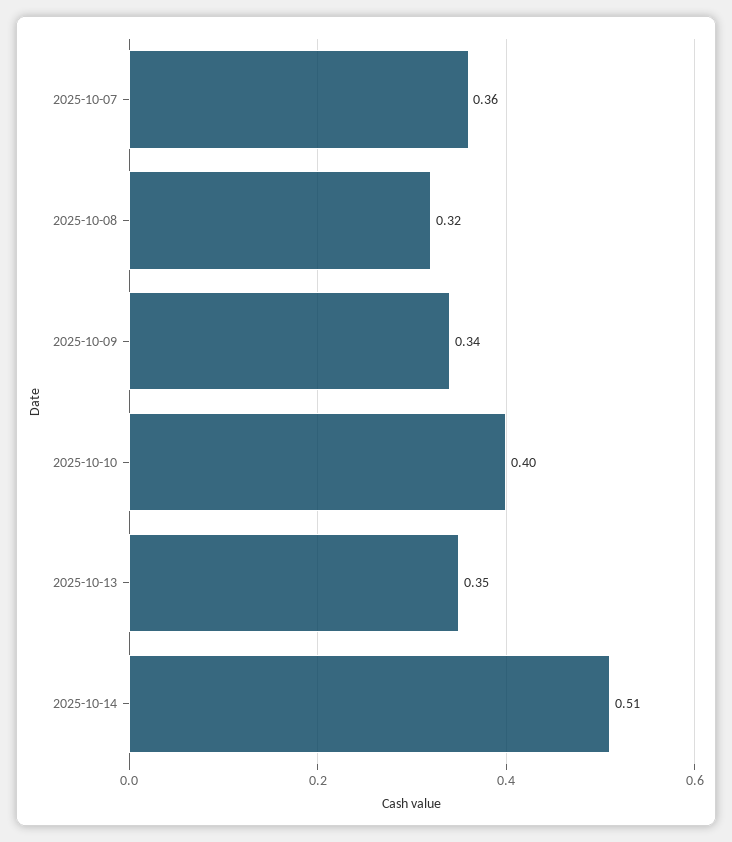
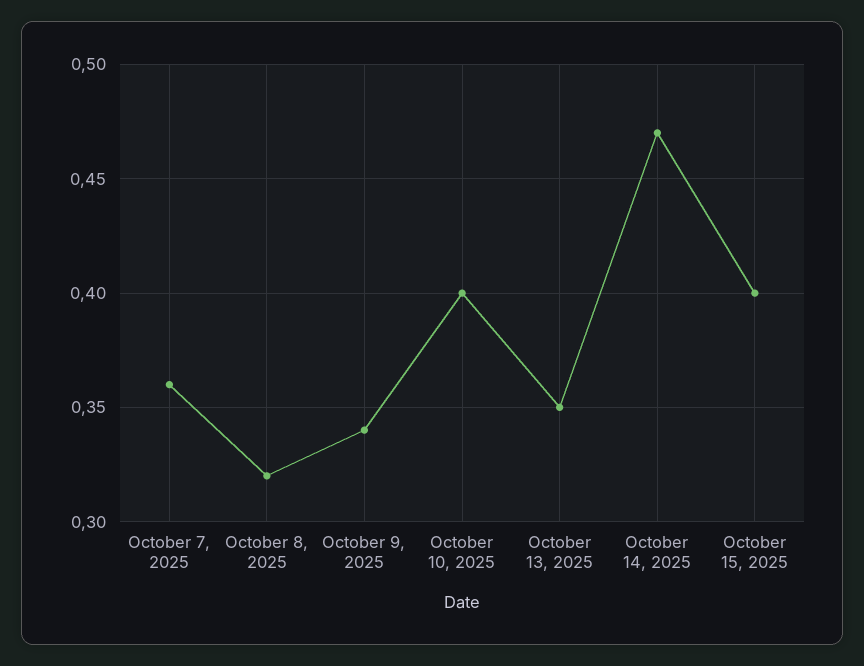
2025-10-14: 0.51 -> 0.47
October 15, 2025: none -> 0.4

